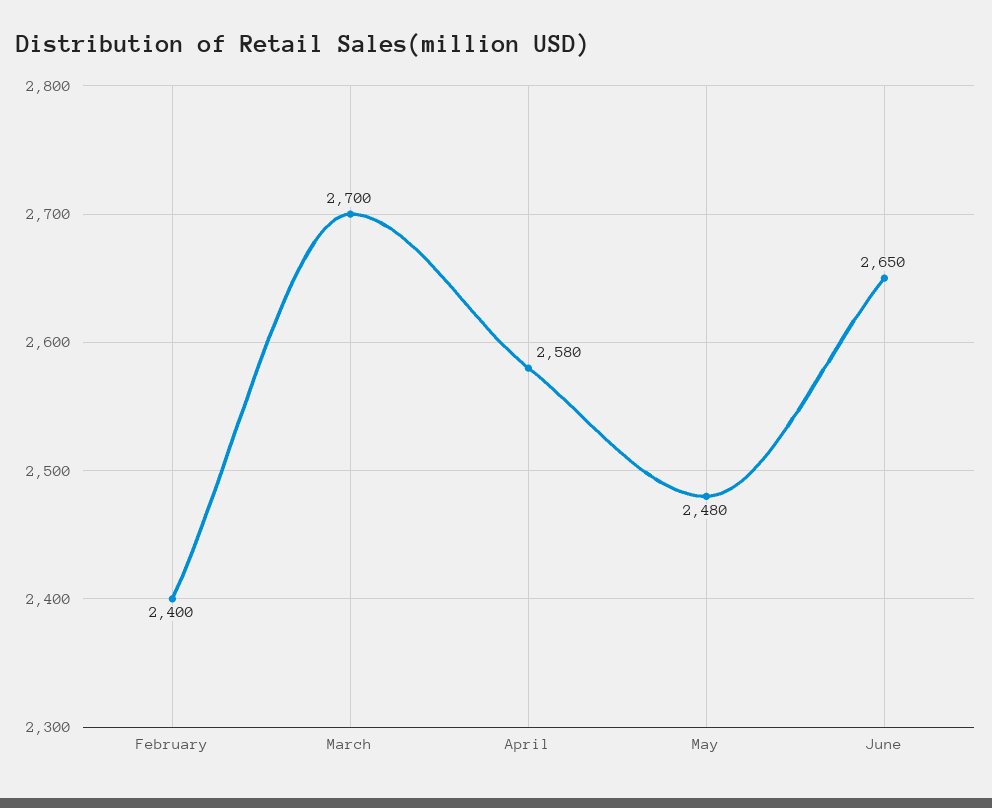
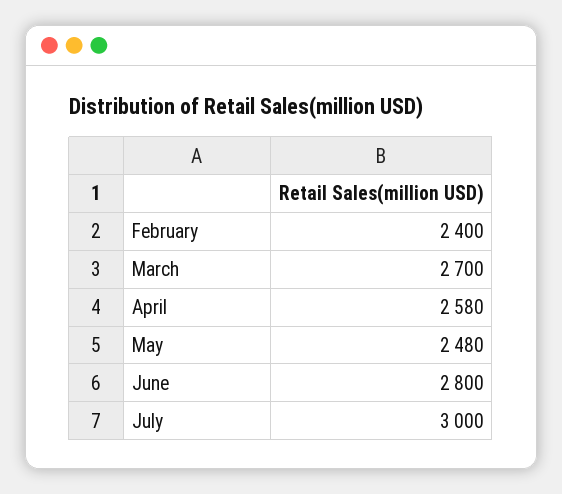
June: 2650 -> 2800
July: none -> 3000

